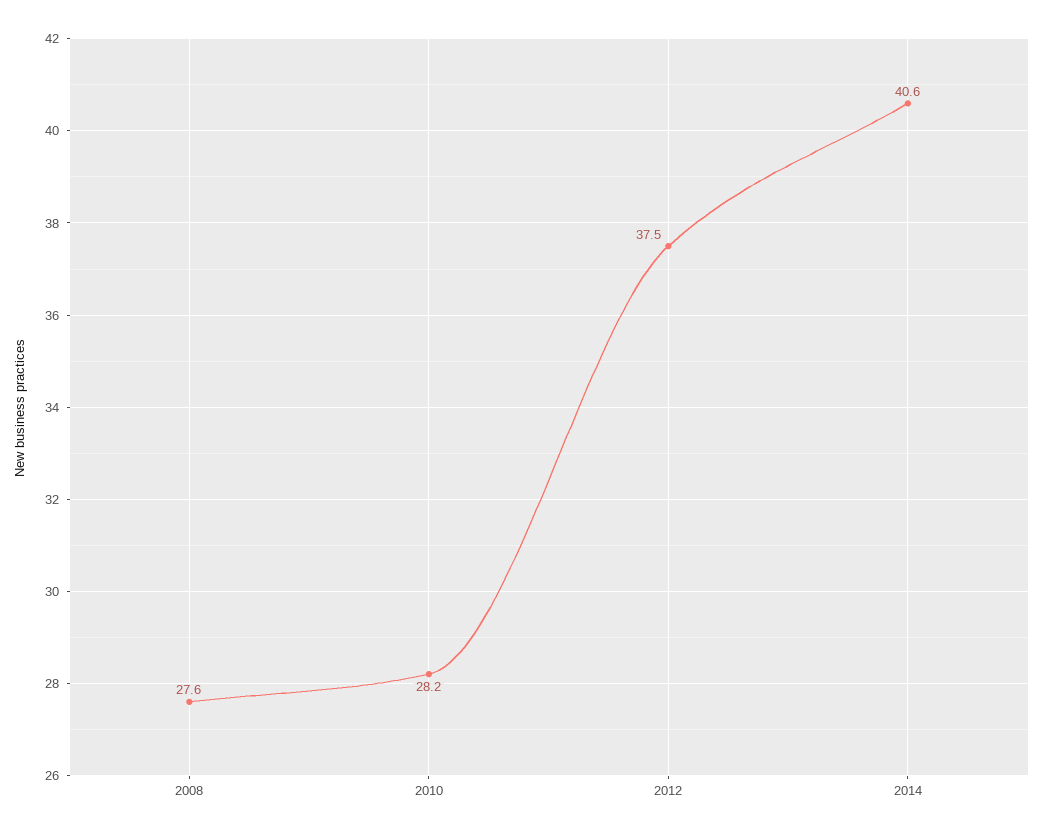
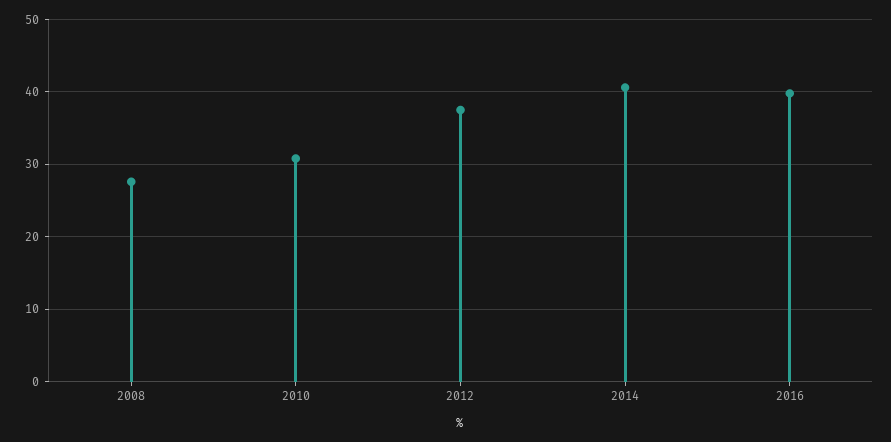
2010: 28.2 -> 31
2016: none -> 40

